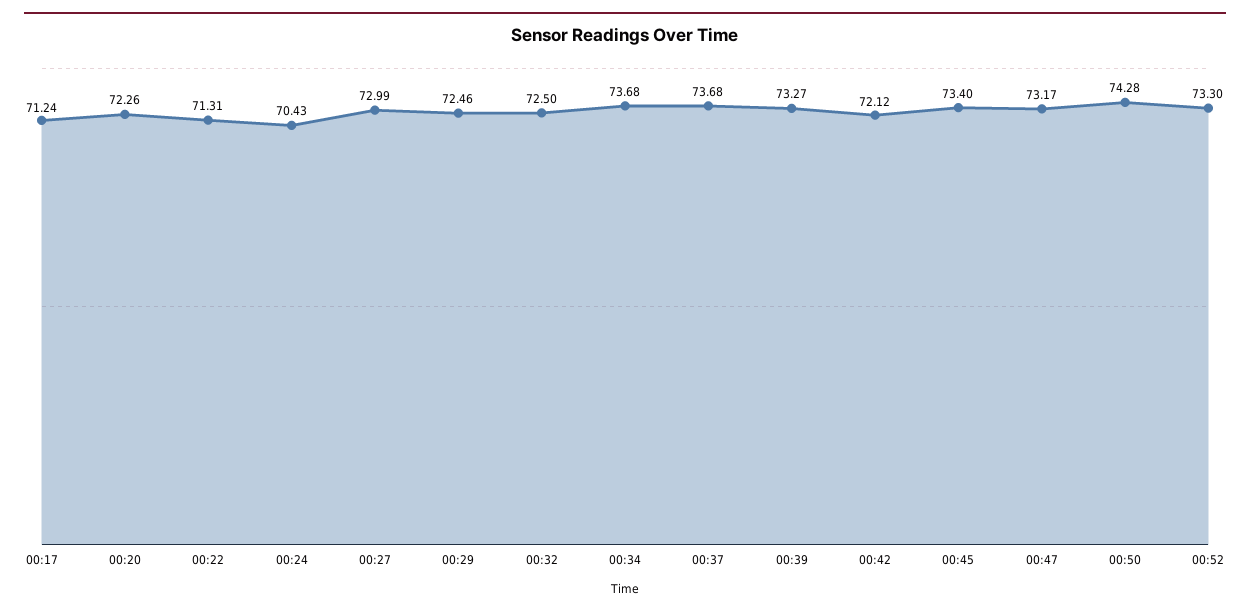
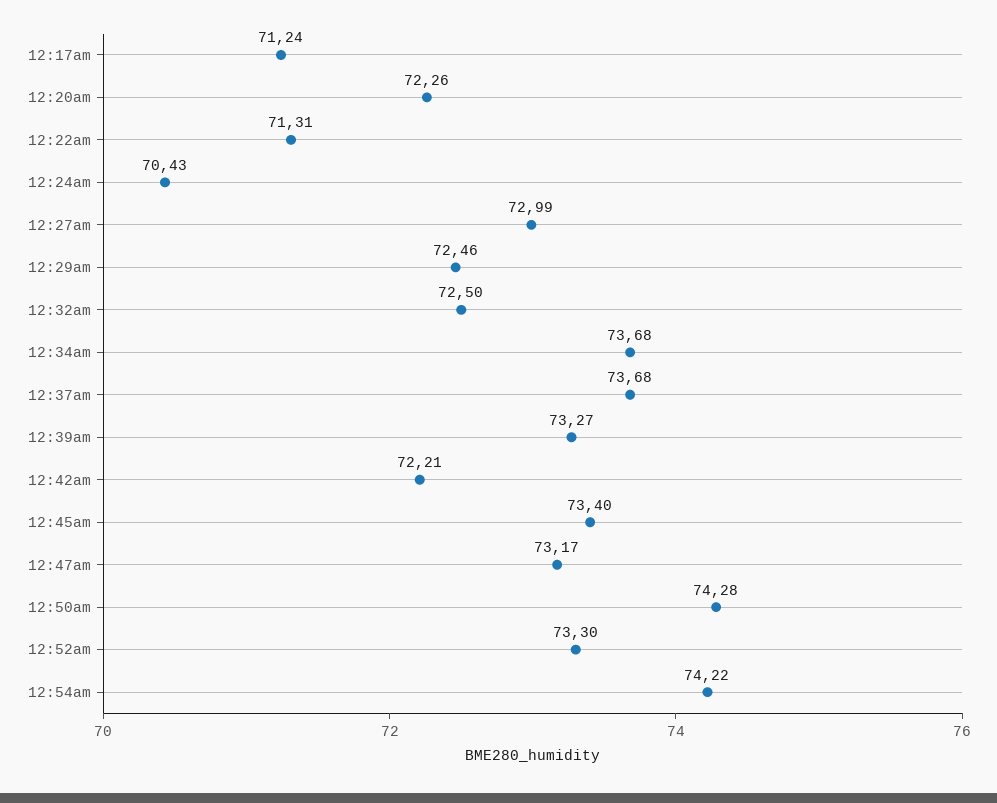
00:42: 72.12 -> 72.21
12:54am: none -> 74.22

